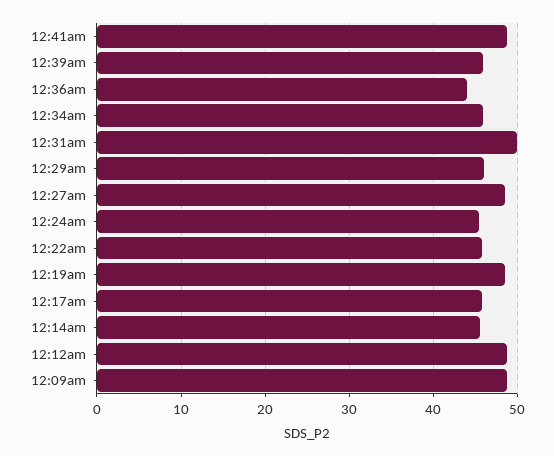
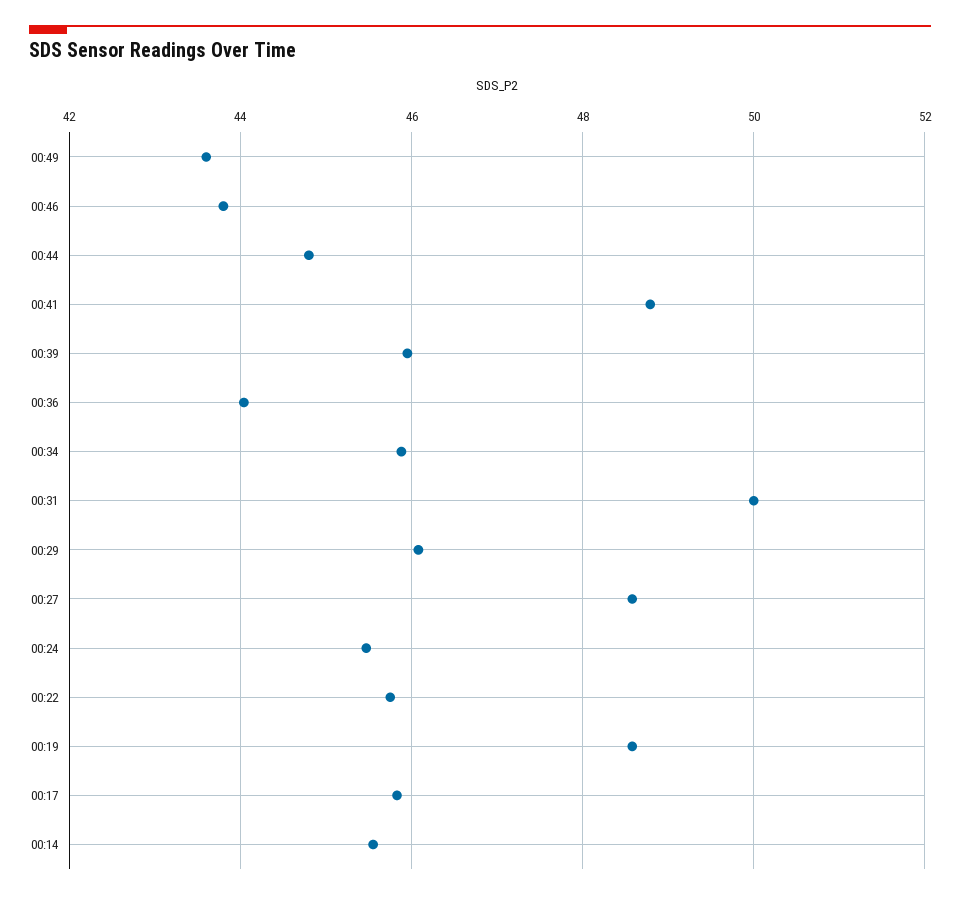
12:12am: 49 -> none
12:09am: 49 -> none
00:49: none -> 43.6
00:46: none -> 43.8
00:44: none -> 44.8

